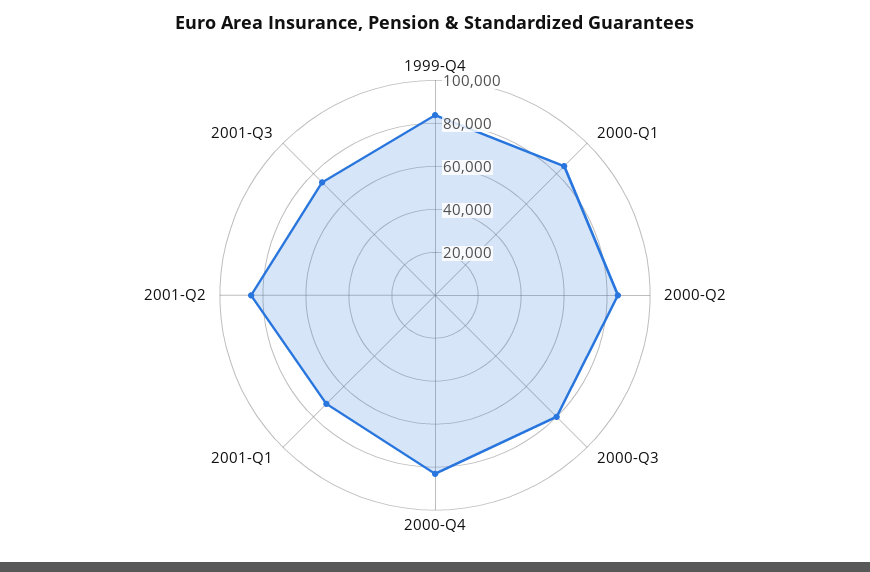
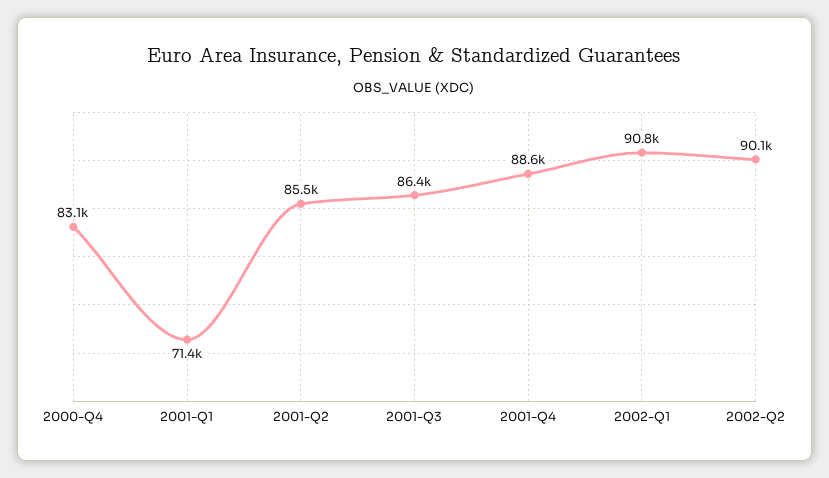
1999-Q4: 85000 -> none
2000-Q1: 85000 -> none
2000-Q2: 85000 -> none
2000-Q3: 80000 -> none
2001-Q3: 75000 -> 86400
2001-Q4: none -> 88600
2002-Q1: none -> 90800
2002-Q2: none -> 90100

